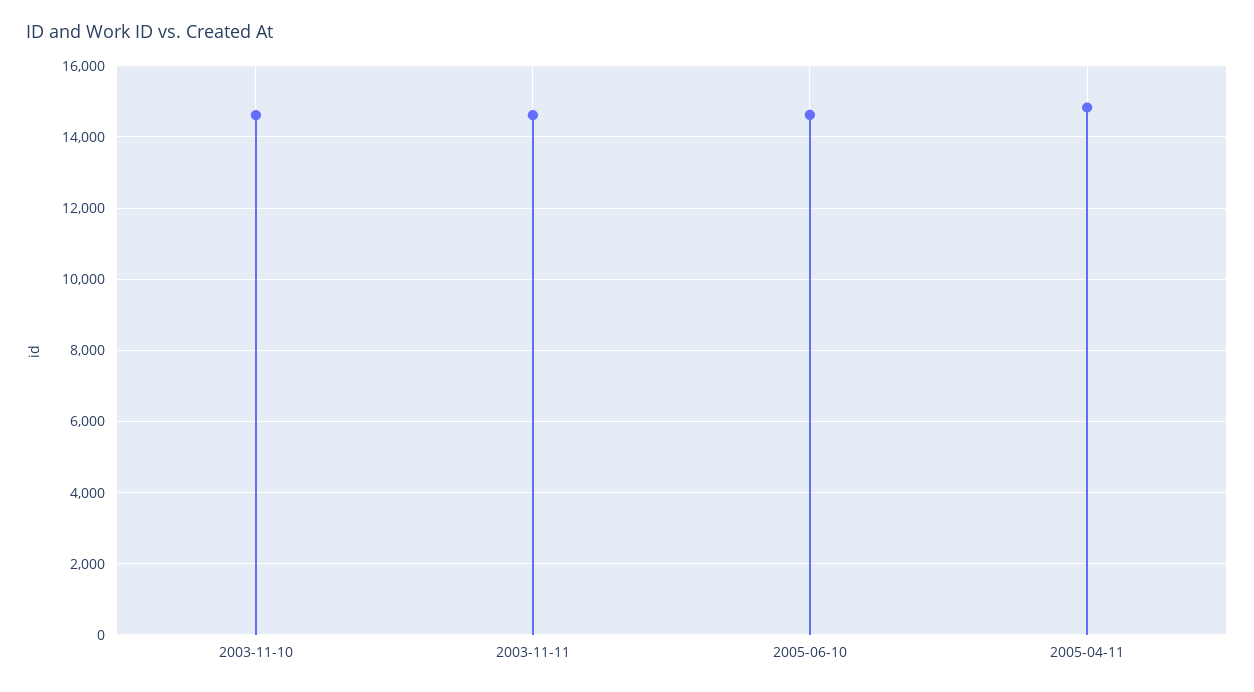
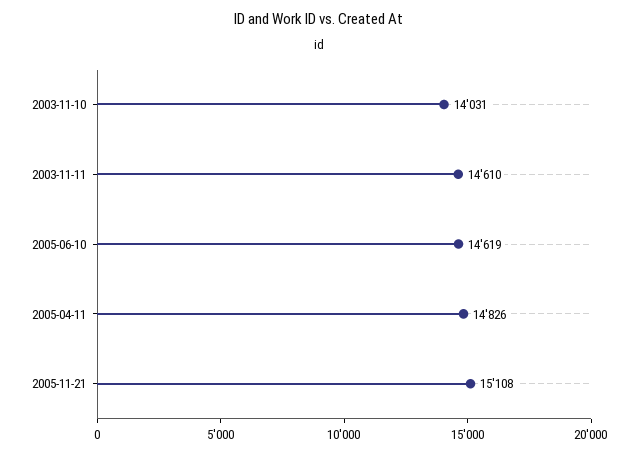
2003-11-10: 14600 -> 14031
2005-11-21: none -> 15108

